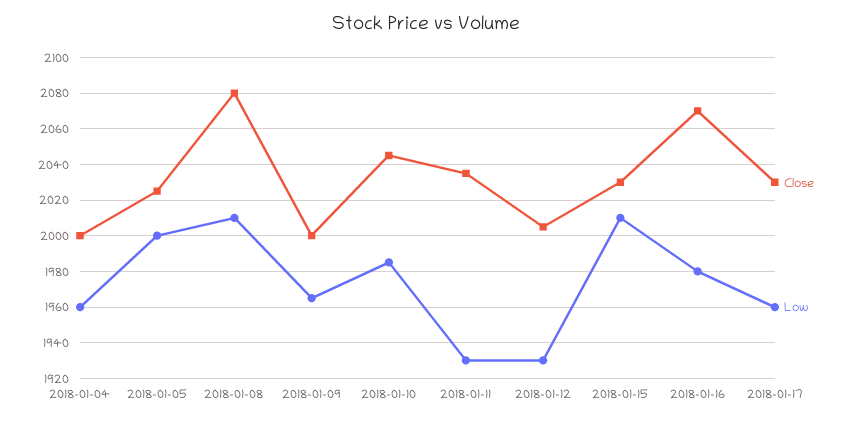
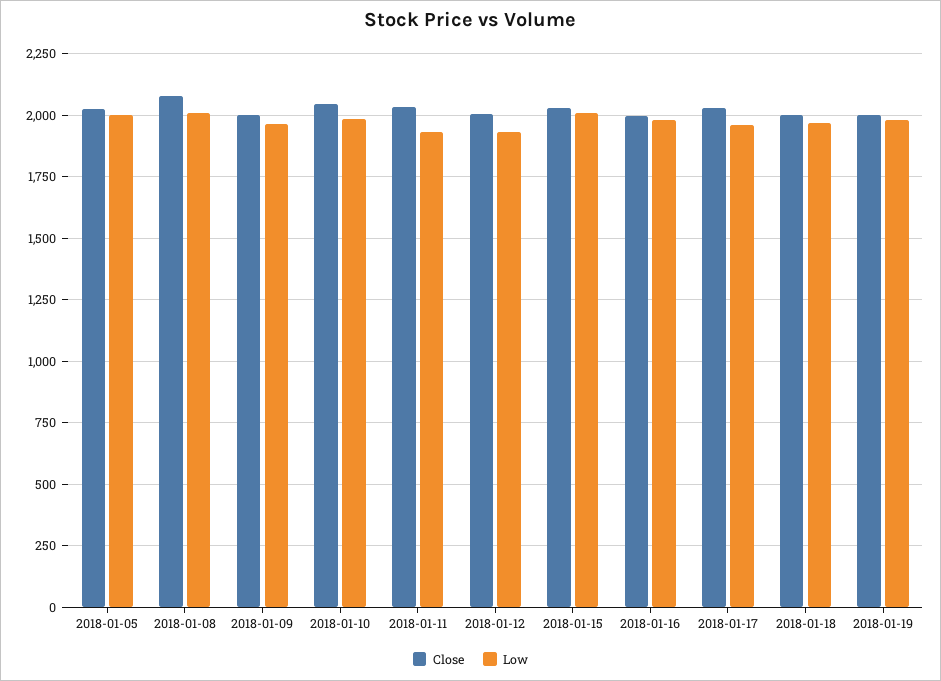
Close, 2018-01-04: 2000 -> none
Low, 2018-01-04: 1960 -> none
Close, 2018-01-16: 2070 -> 2000
Close, 2018-01-18: none -> 2000
Low, 2018-01-18: none -> 1975
Close, 2018-01-19: none -> 2000
Low, 2018-01-19: none -> 1975

